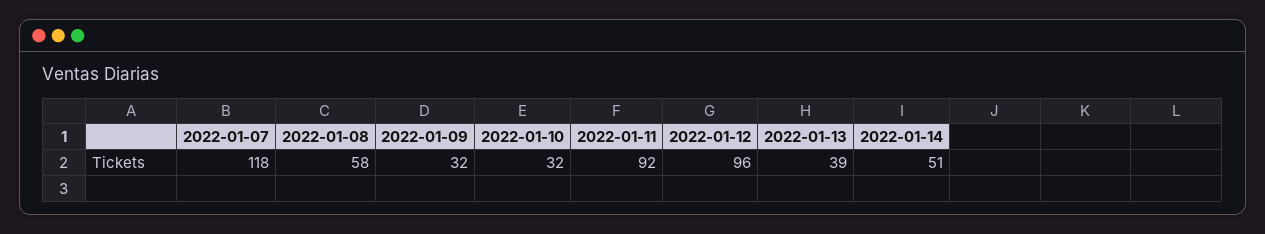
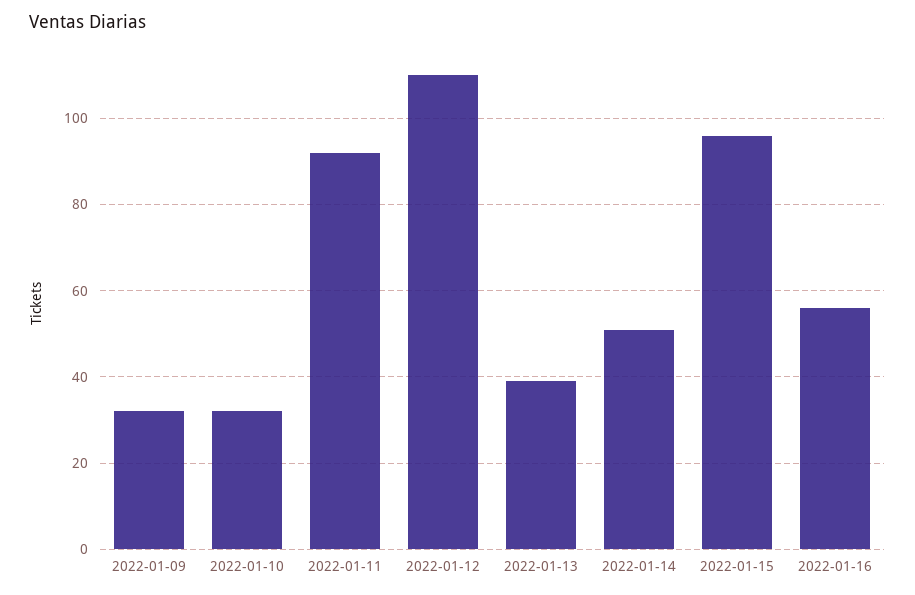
2022-01-07: 118 -> none
2022-01-08: 58 -> none
2022-01-12: 96 -> 110
2022-01-15: none -> 95
2022-01-16: none -> 55

